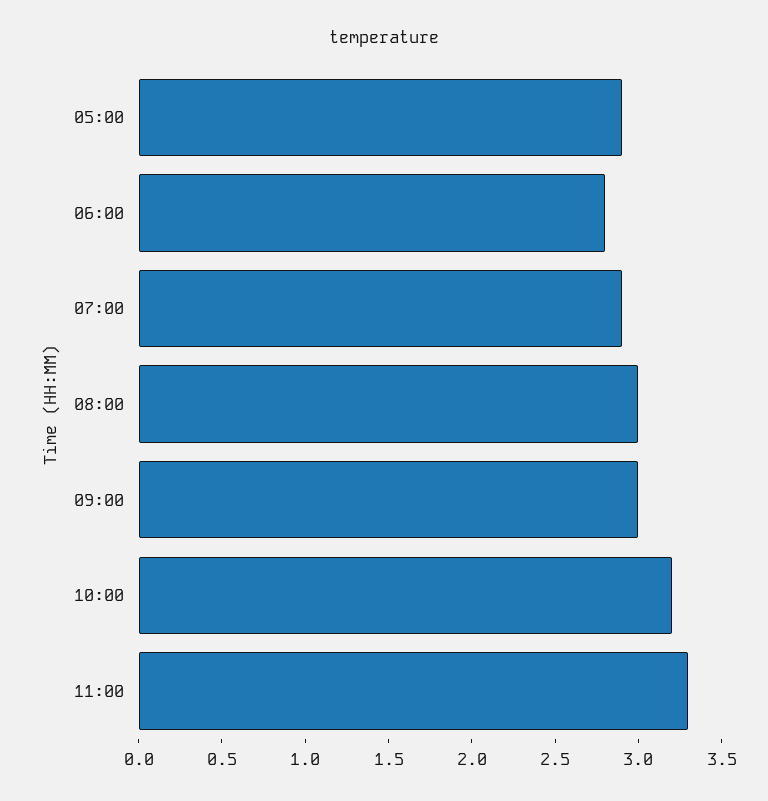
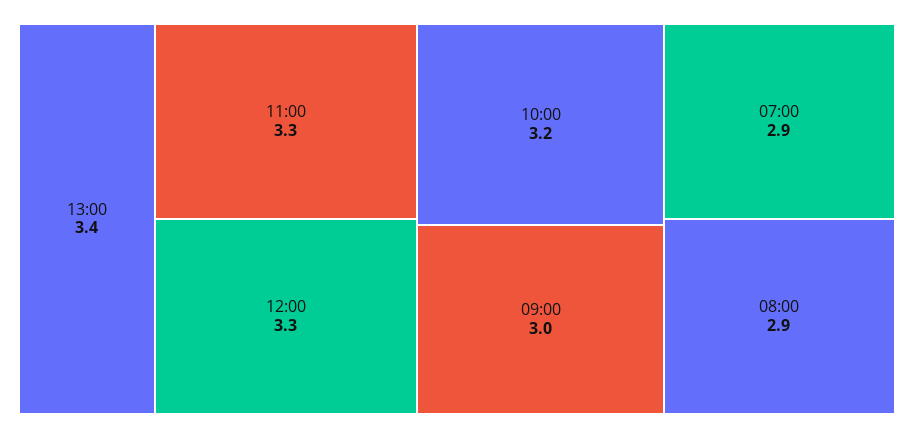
05:00: 2.9 -> none
06:00: 2.8 -> none
08:00: 3 -> 2.9
13:00: none -> 3.4
12:00: none -> 3.3

